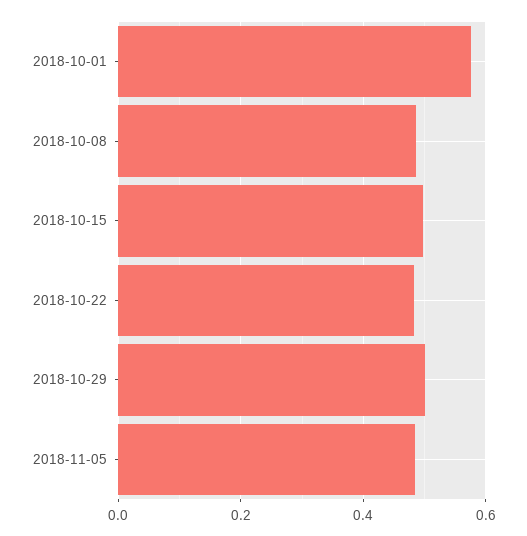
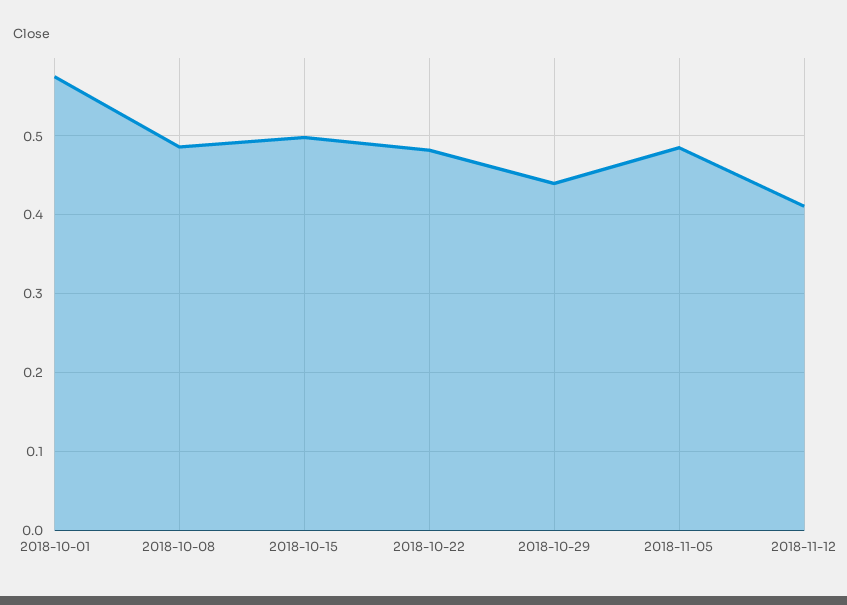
2018-10-29: 0.5 -> 0.44
2018-11-12: none -> 0.41

